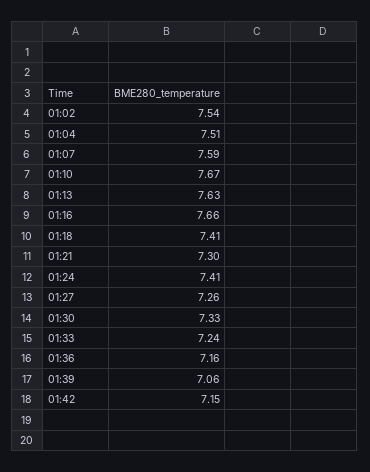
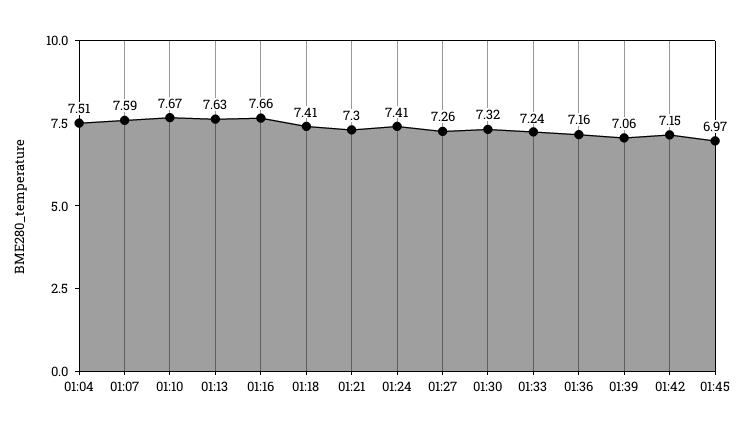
01:02: 7.54 -> none
01:30: 7.33 -> 7.32
01:45: none -> 6.97

